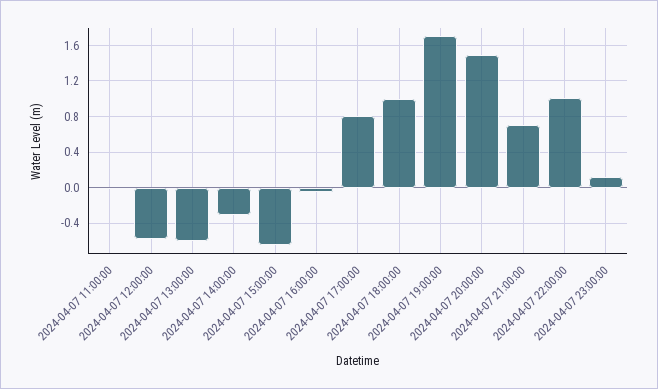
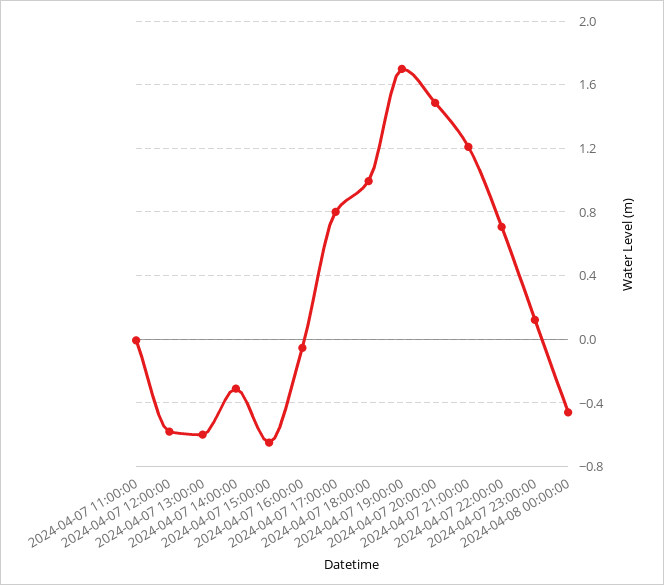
2024-04-07 21:00:00: 0.7 -> 1.2
2024-04-07 22:00:00: 1 -> 0.7
2024-04-08 00:00:00: none -> -0.45

